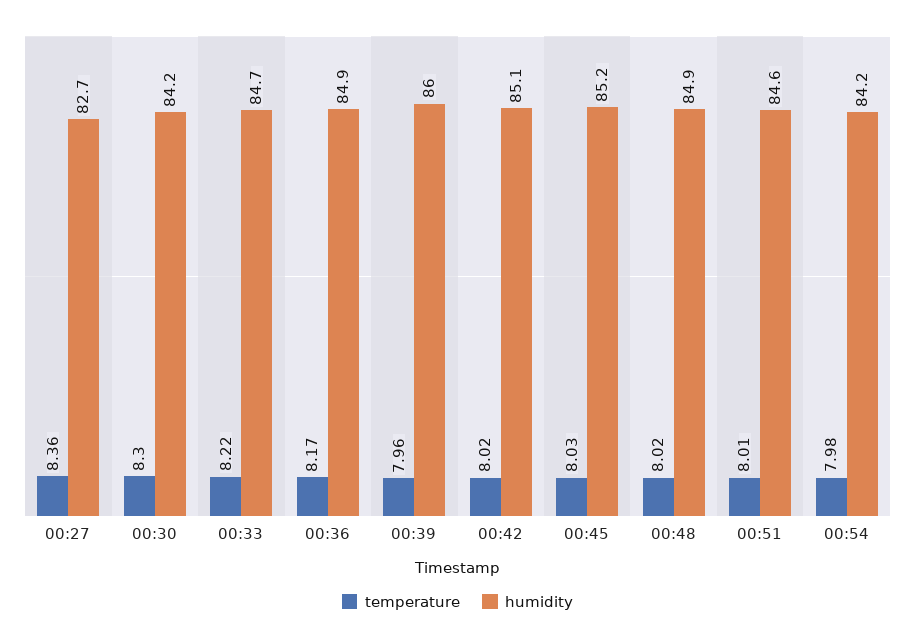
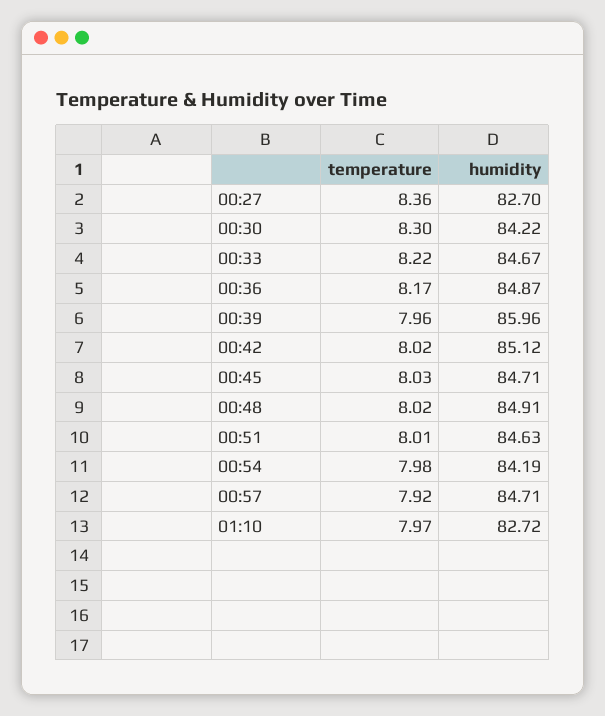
humidity, 00:45: 85.2 -> 84.71
temperature, 00:57: none -> 7.92
humidity, 00:57: none -> 84.71
temperature, 01:10: none -> 7.97
humidity, 01:10: none -> 82.72

